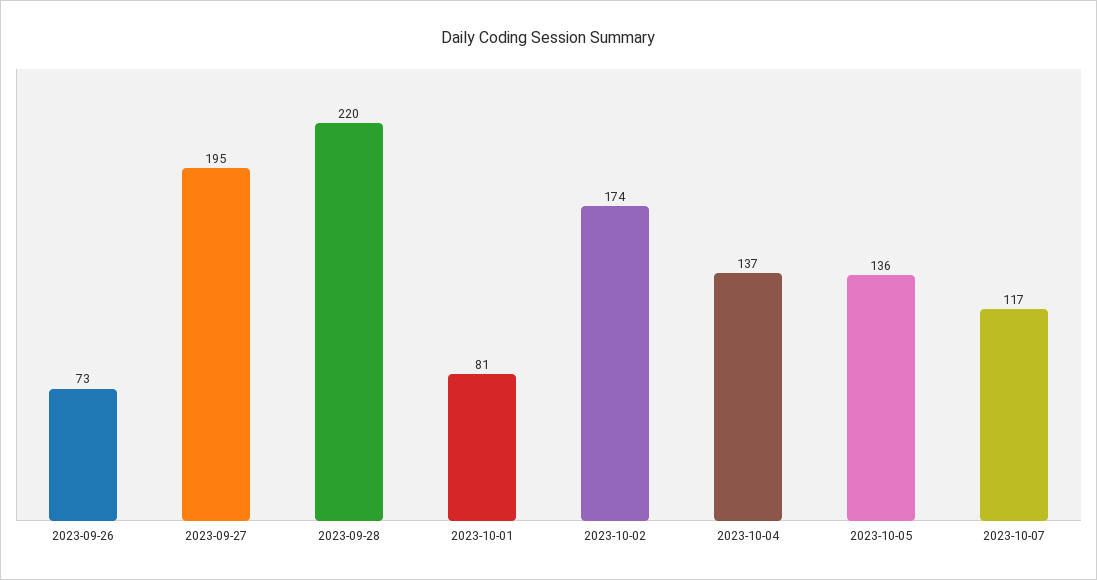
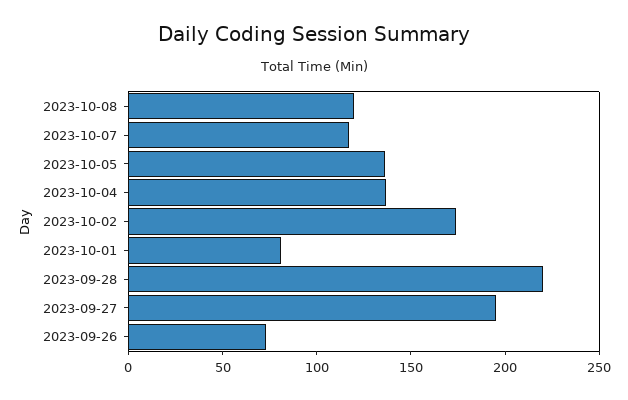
2023-10-08: none -> 120

